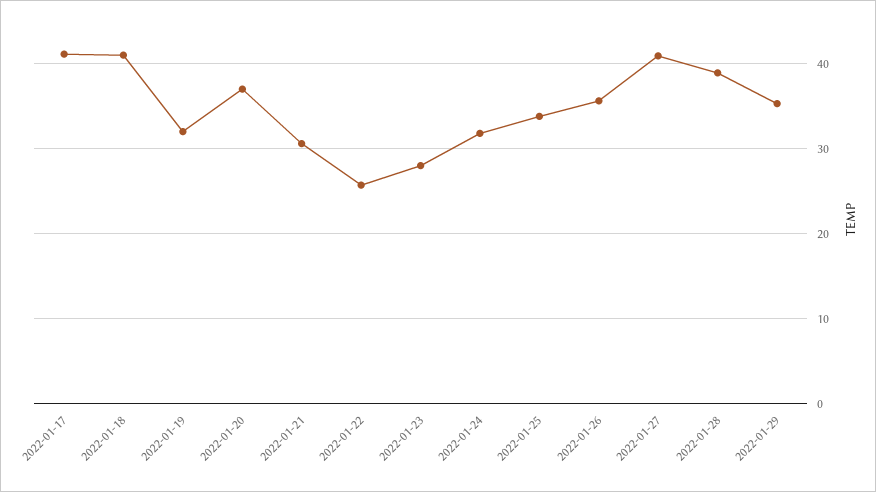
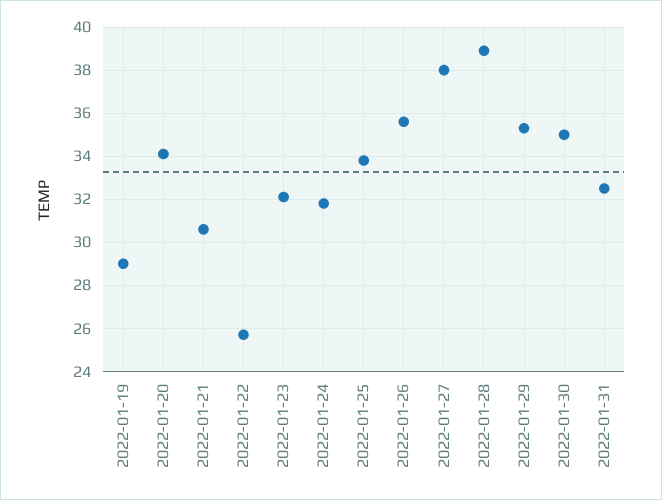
2022-01-17: 41 -> none
2022-01-18: 41 -> none
2022-01-19: 32 -> 29
2022-01-20: 37 -> 34
2022-01-23: 28 -> 32
2022-01-27: 41 -> 38
2022-01-30: none -> 35
2022-01-31: none -> 32.5

